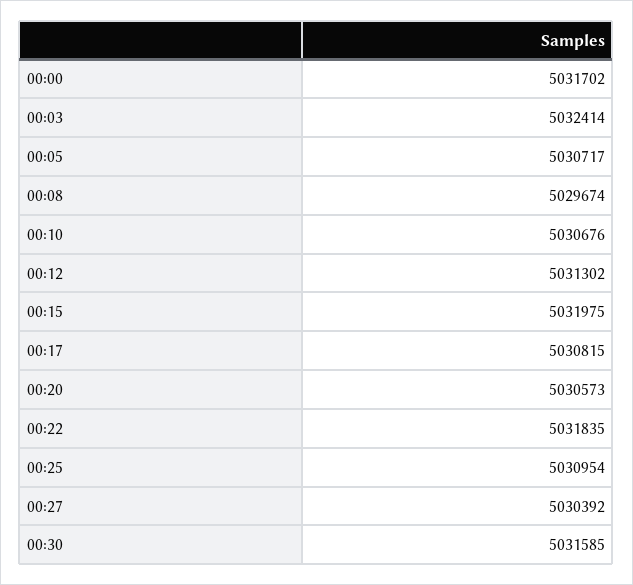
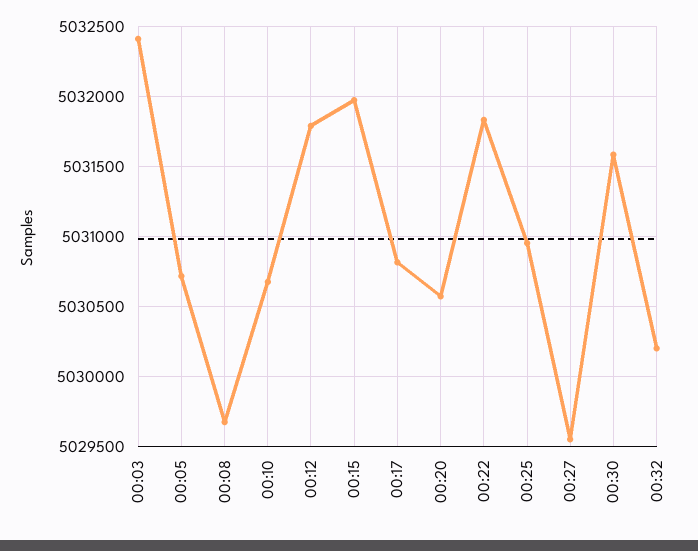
00:00: 5031702 -> none
00:12: 5031302 -> 5031800
00:27: 5030392 -> 5029550
00:32: none -> 5030200

